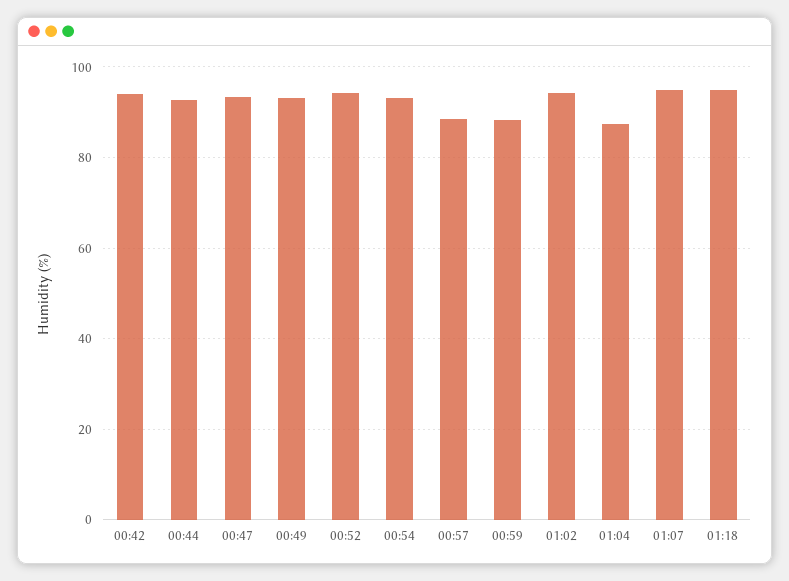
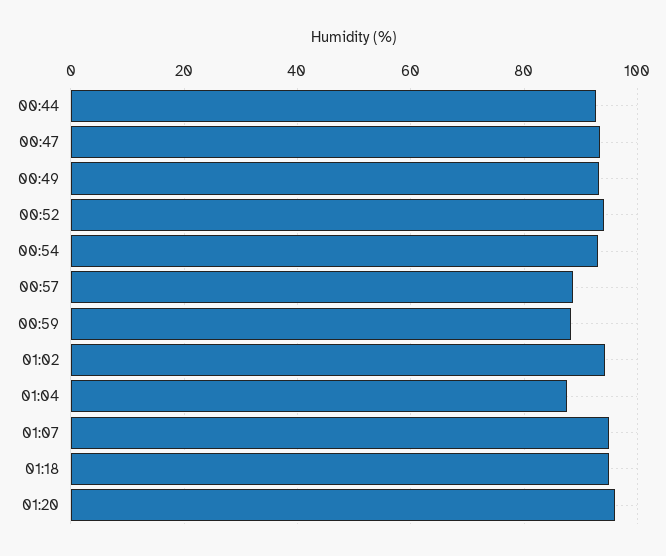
00:42: 94 -> none
01:20: none -> 96

